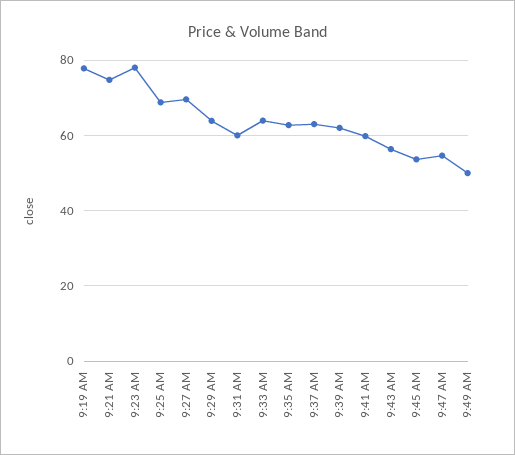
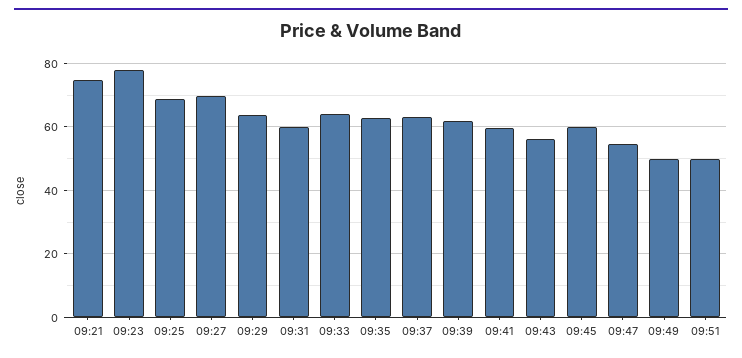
9:19 AM: 78 -> none
9:45 AM: 54 -> 60
09:51: none -> 50

